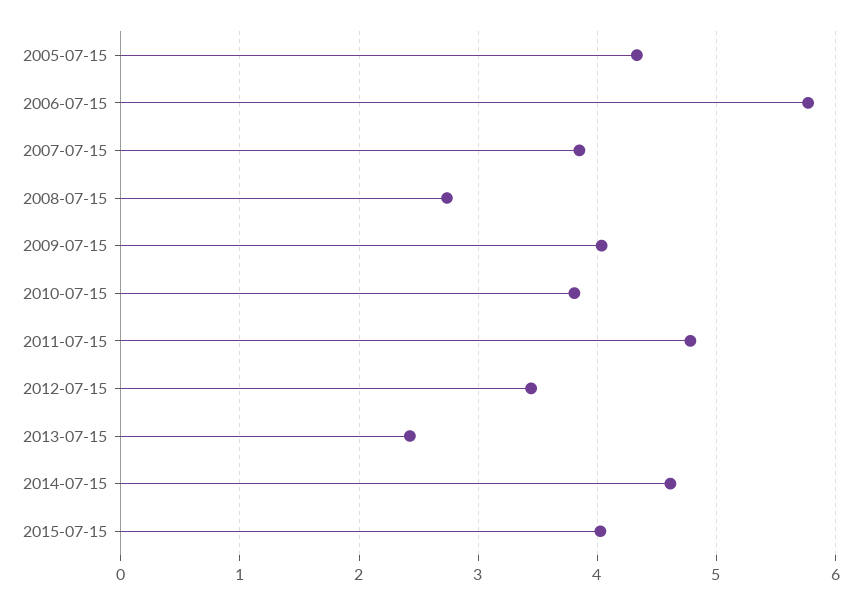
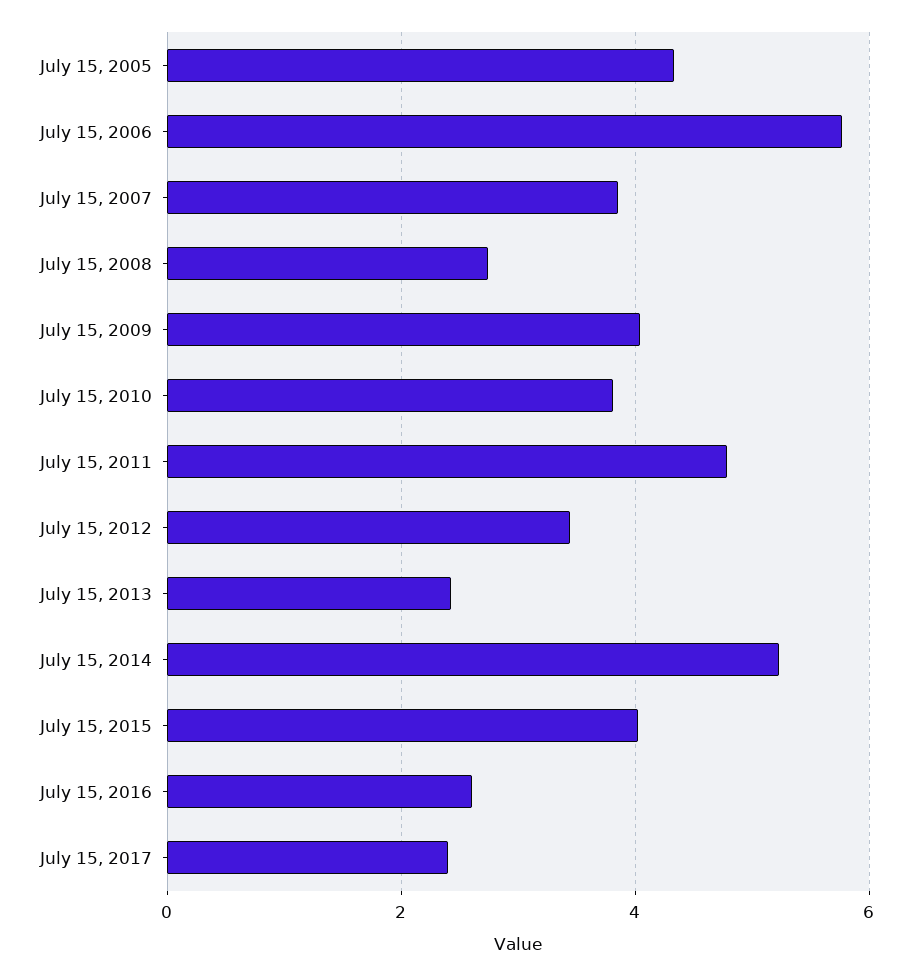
2014-07-15: 4.6 -> 5.2
July 15, 2016: none -> 2.6
July 15, 2017: none -> 2.4

